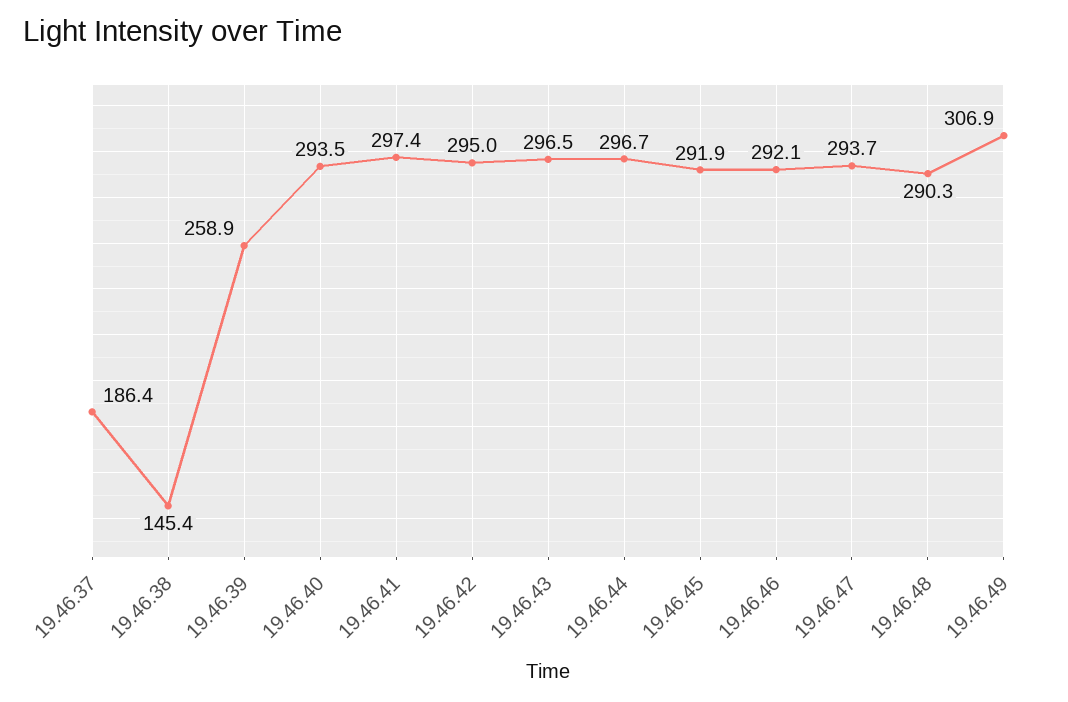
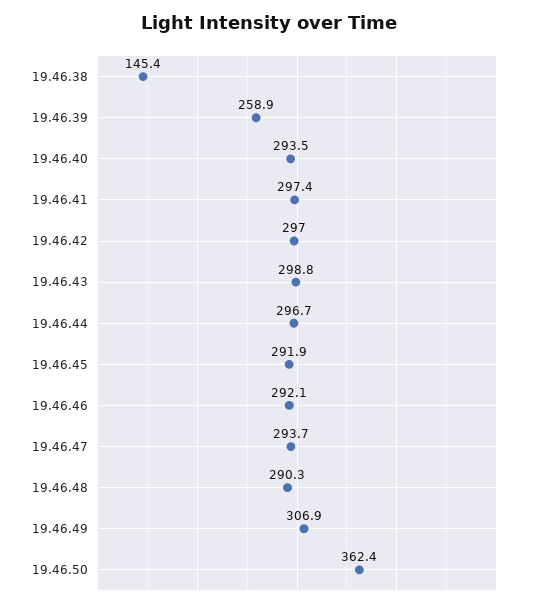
19.46.37: 186.4 -> none
19.46.42: 295 -> 297
19.46.43: 296.5 -> 298.8
19.46.50: none -> 362.4

